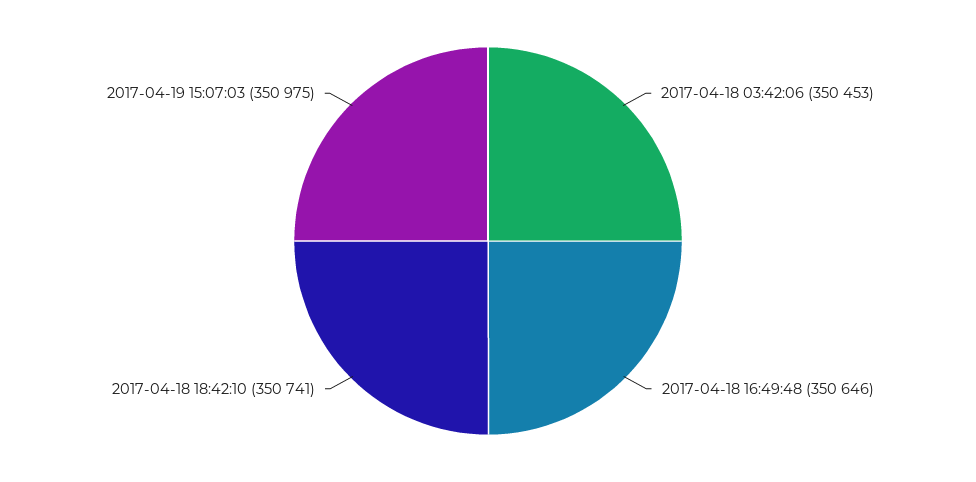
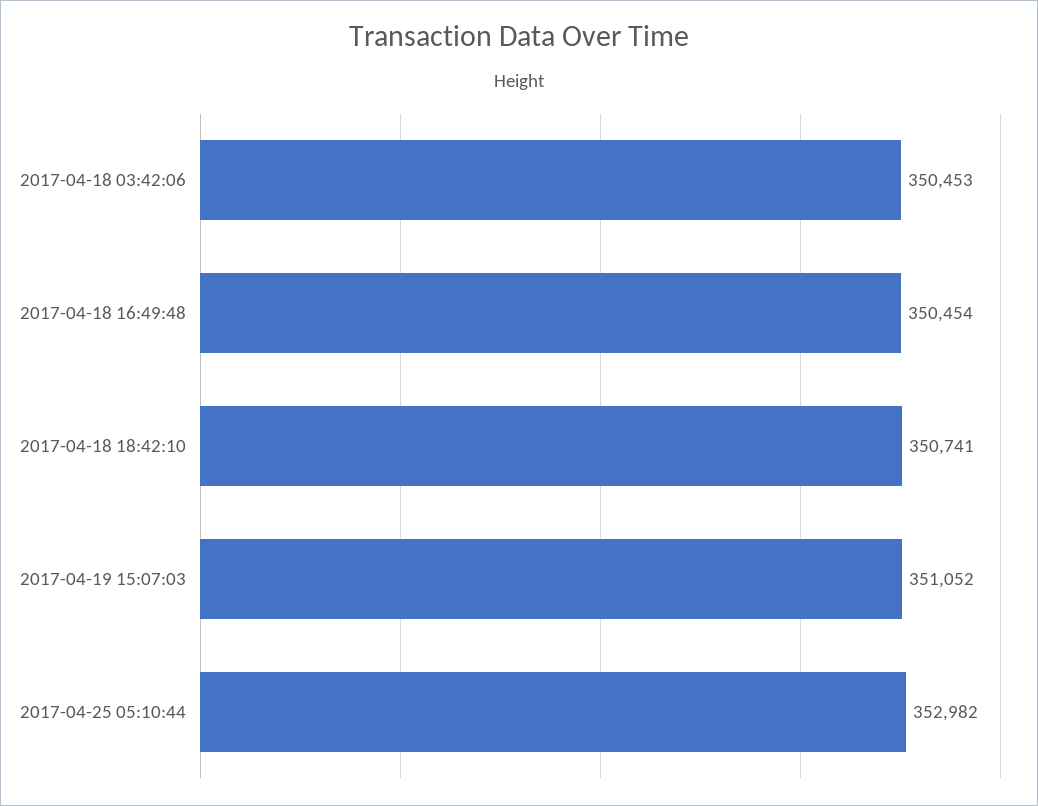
2017-04-18 16:49:48: 350646 -> 350454
2017-04-19 15:07:03: 350975 -> 351052
2017-04-25 05:10:44: none -> 352982

